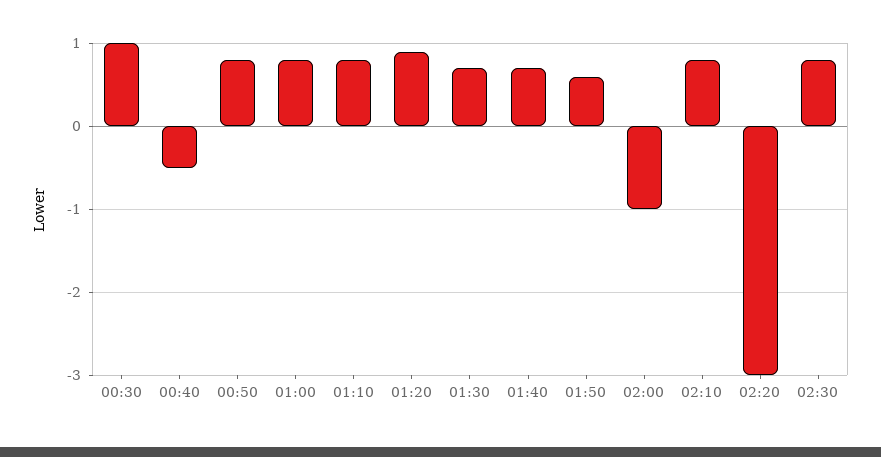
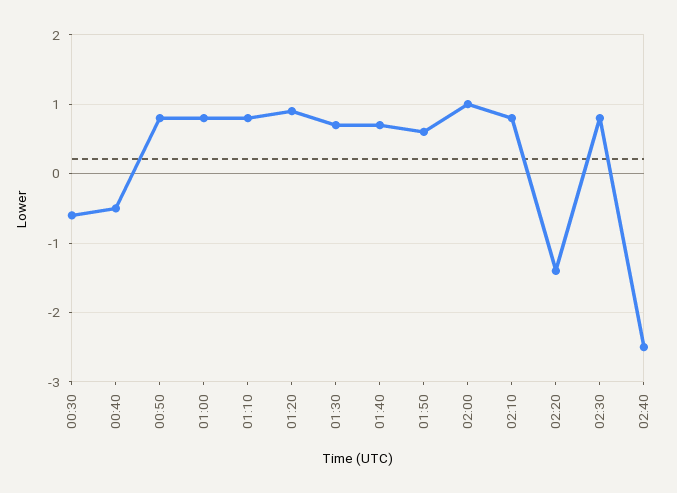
00:30: 1 -> -0.6
02:00: -1 -> 1
02:20: -3 -> -1.4
02:40: none -> -2.5

